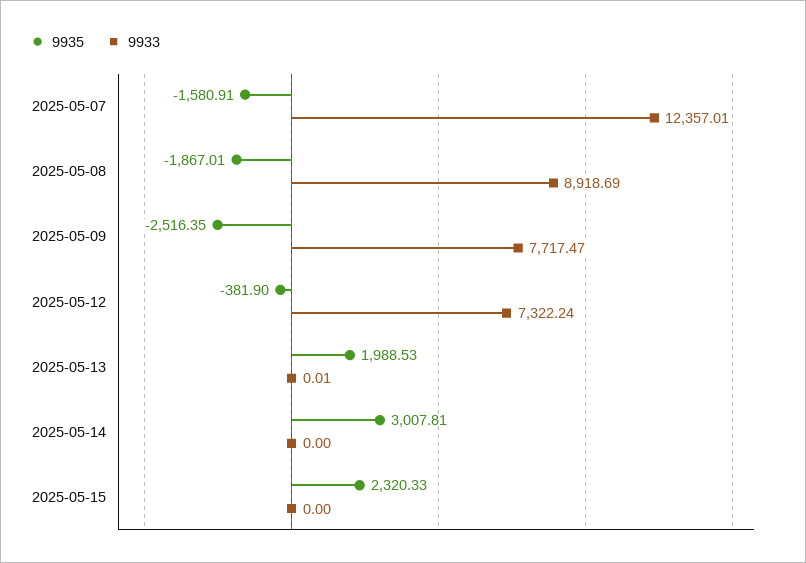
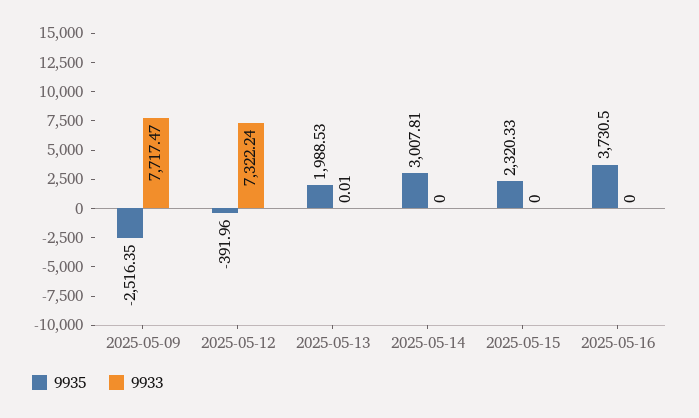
9935, 2025-05-07: -1580.91 -> none
9933, 2025-05-07: 12357.01 -> none
9935, 2025-05-08: -1867.01 -> none
9933, 2025-05-08: 8918.69 -> none
9935, 2025-05-12: -381.9 -> -391.96
9935, 2025-05-16: none -> 3730.5
9933, 2025-05-16: none -> 0

